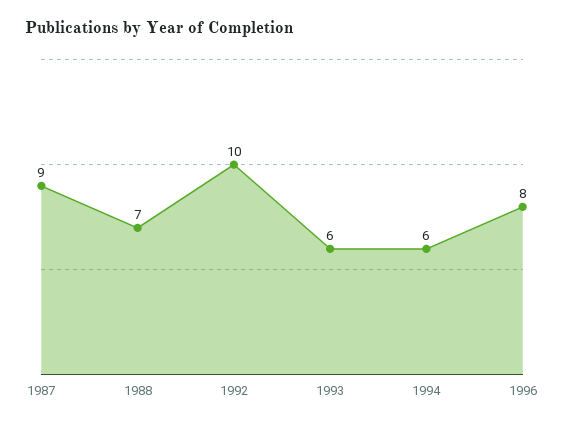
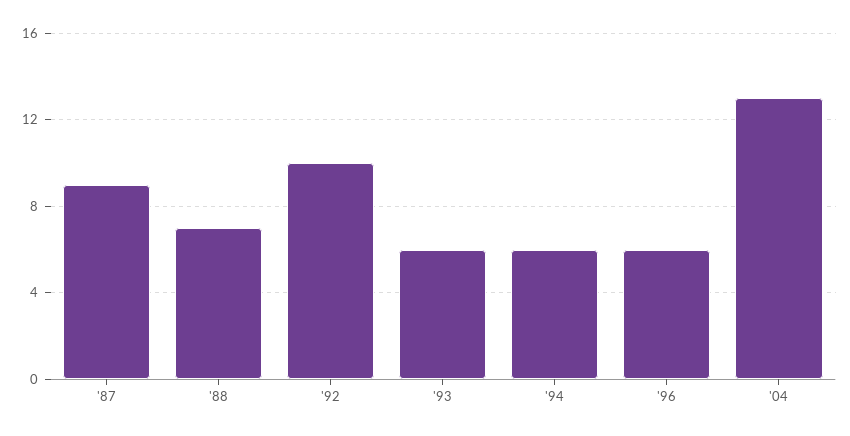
1996: 8 -> 6
'04: none -> 13

